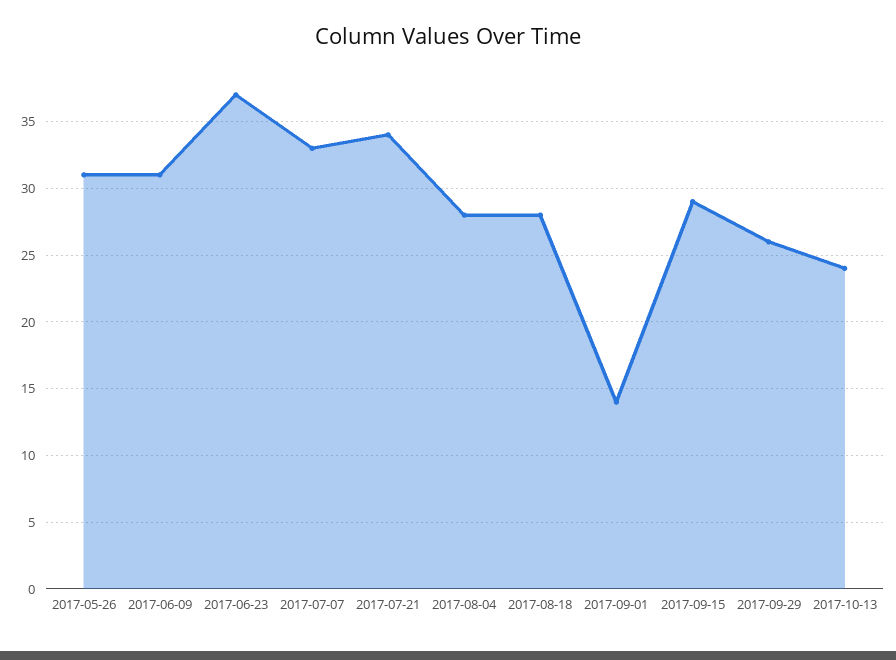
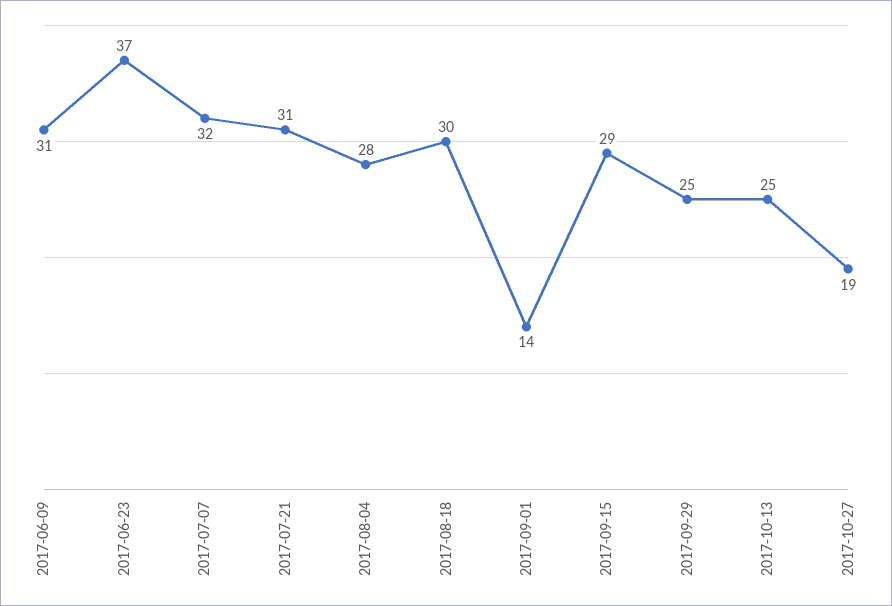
2017-05-26: 31 -> none
2017-07-07: 33 -> 32
2017-07-21: 34 -> 31
2017-08-18: 28 -> 30
2017-09-29: 26 -> 25
2017-10-13: 24 -> 25
2017-10-27: none -> 19

